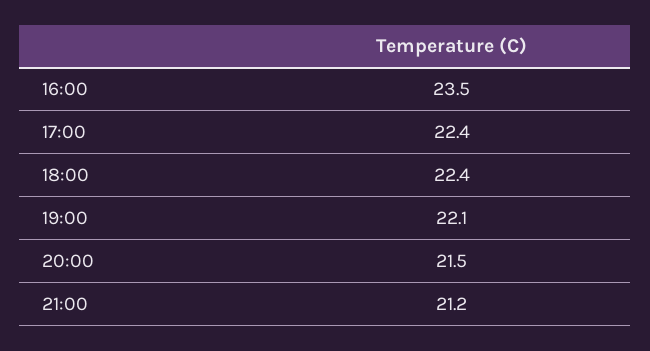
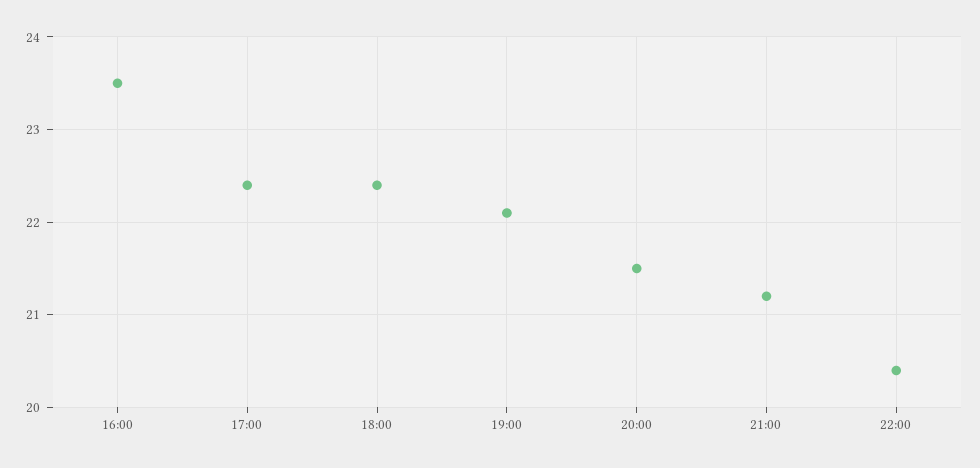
22:00: none -> 20.4

